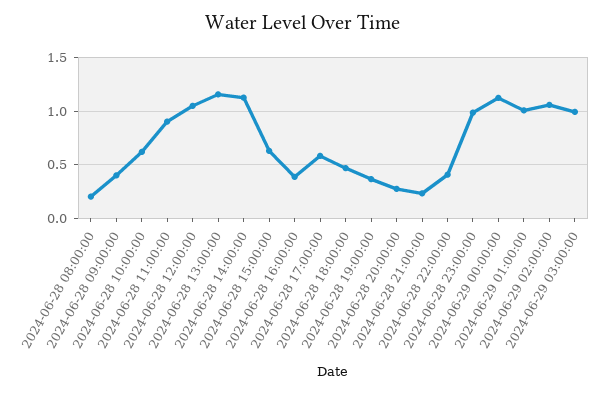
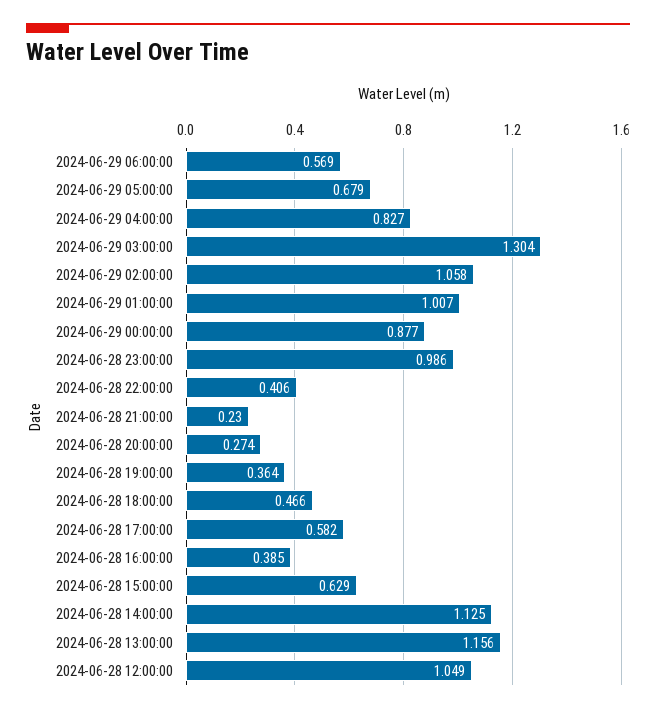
2024-06-28 08:00:00: 0.2 -> none
2024-06-28 09:00:00: 0.4 -> none
2024-06-28 10:00:00: 0.6 -> none
2024-06-28 11:00:00: 0.9 -> none
2024-06-29 00:00:00: 1.1 -> 0.877
2024-06-29 03:00:00: 1 -> 1.304
2024-06-29 06:00:00: none -> 0.569
2024-06-29 05:00:00: none -> 0.679
2024-06-29 04:00:00: none -> 0.827

